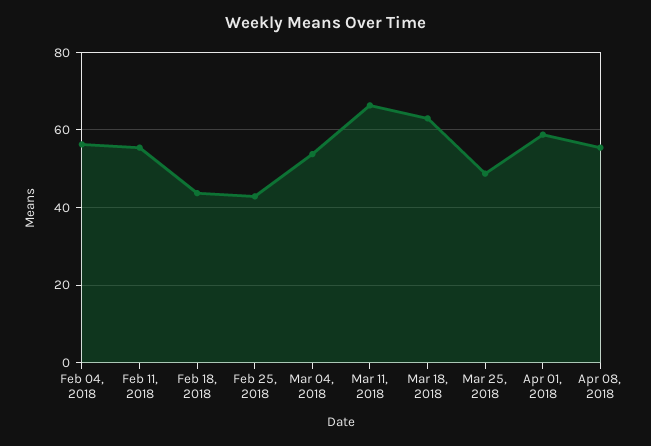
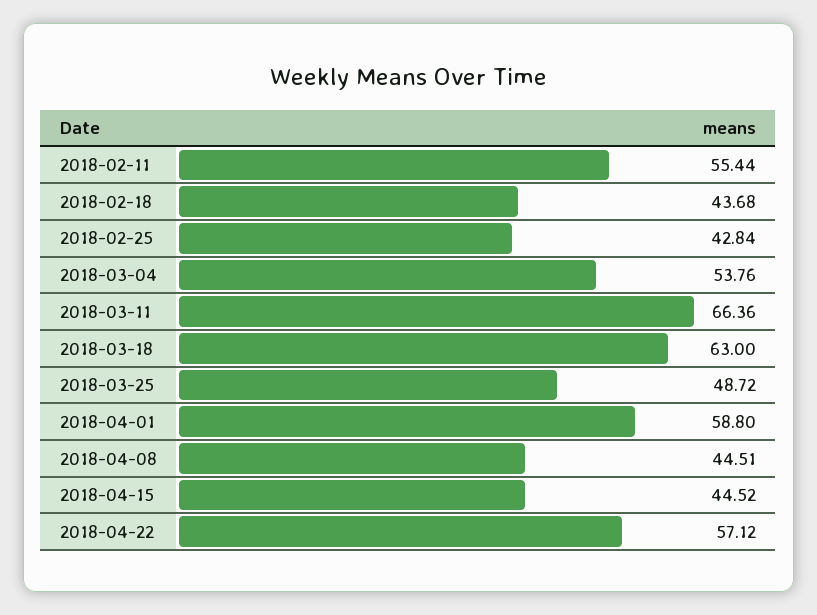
Feb 04, 2018: 56 -> none
Apr 08, 2018: 56 -> 44.51
2018-04-15: none -> 44.52
2018-04-22: none -> 57.12

